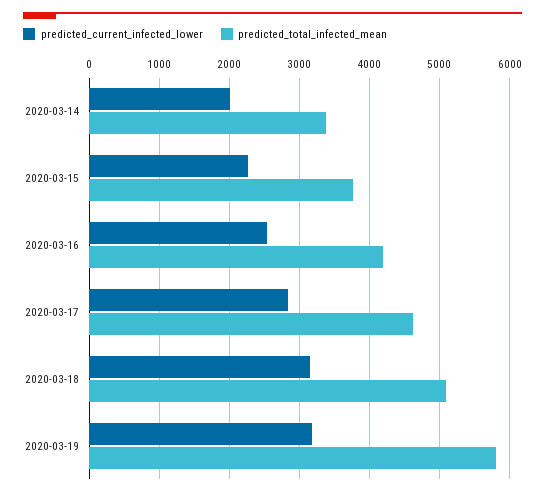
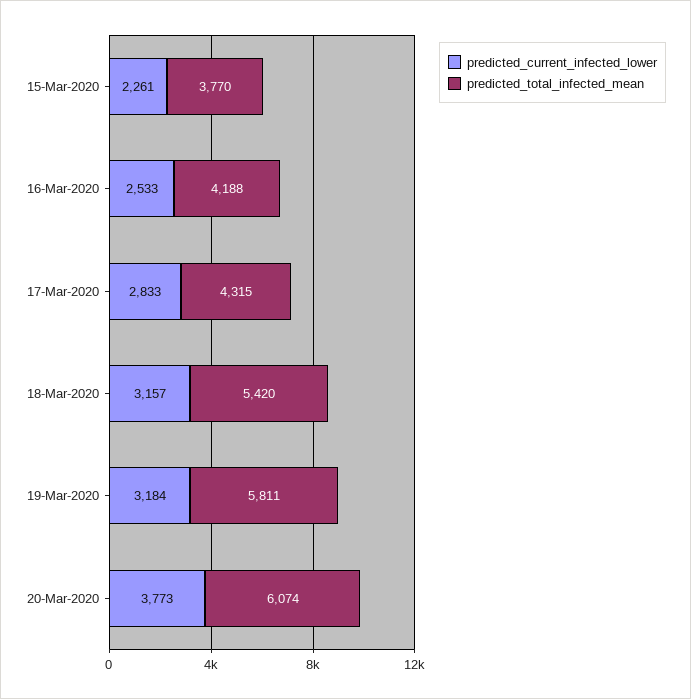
predicted_current_infected_lower, 2020-03-14: 2000 -> none
predicted_total_infected_mean, 2020-03-14: 3400 -> none
predicted_total_infected_mean, 2020-03-17: 4600 -> 4315
predicted_total_infected_mean, 2020-03-18: 5100 -> 5420
predicted_current_infected_lower, 20-Mar-2020: none -> 3773
predicted_total_infected_mean, 20-Mar-2020: none -> 6074

